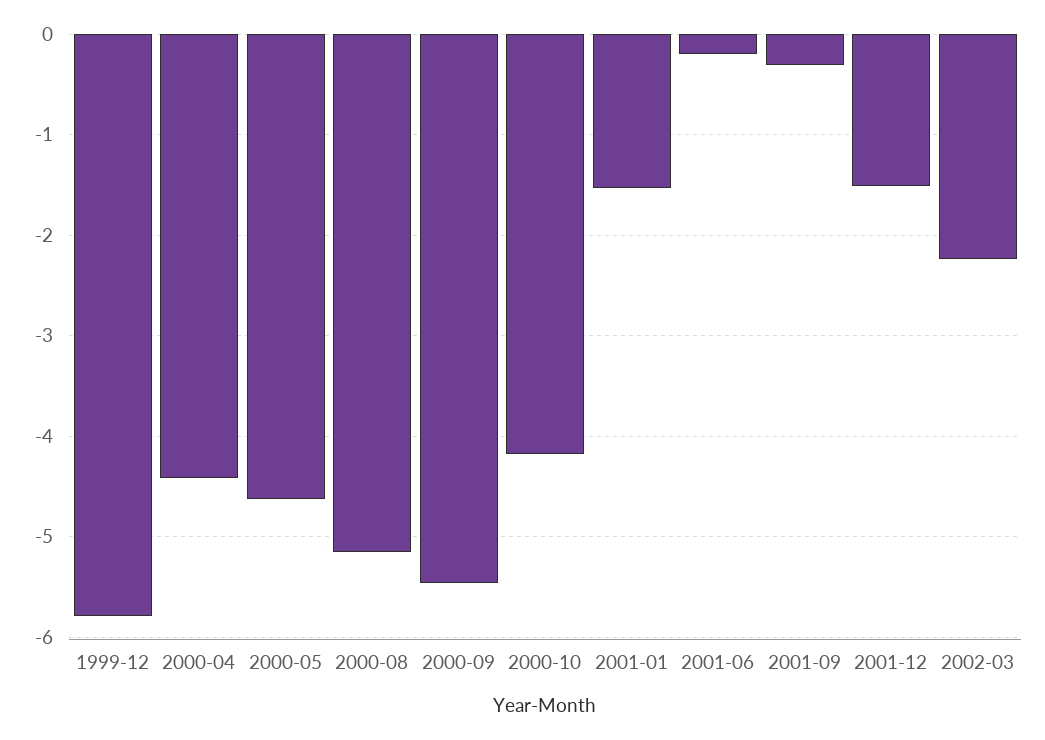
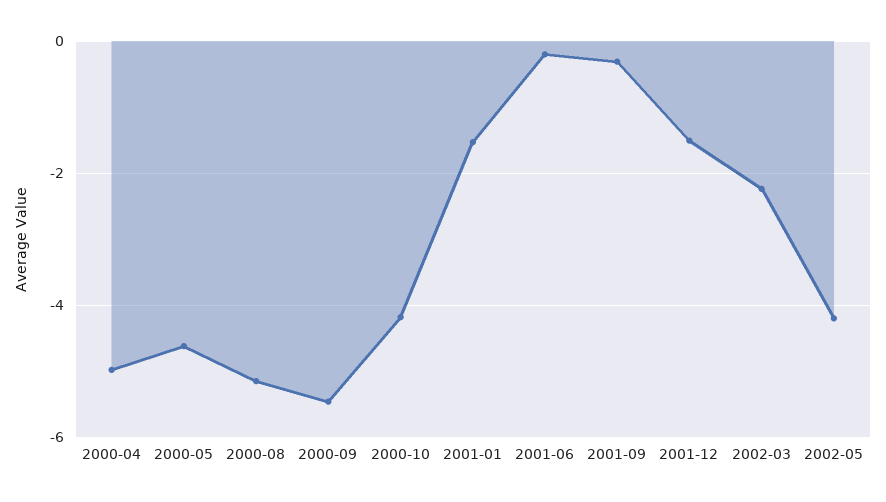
1999-12: -5.8 -> none
2000-04: -4.4 -> -5
2002-05: none -> -4.2

